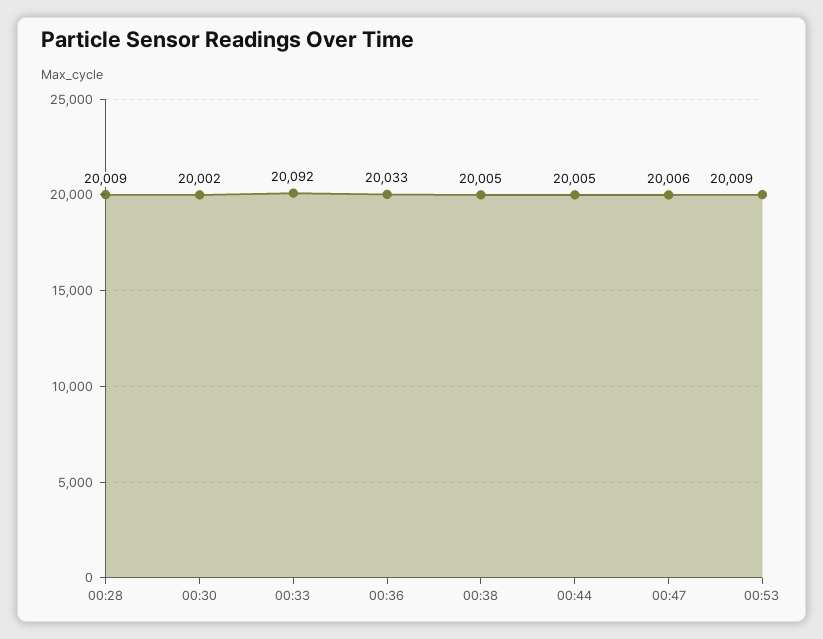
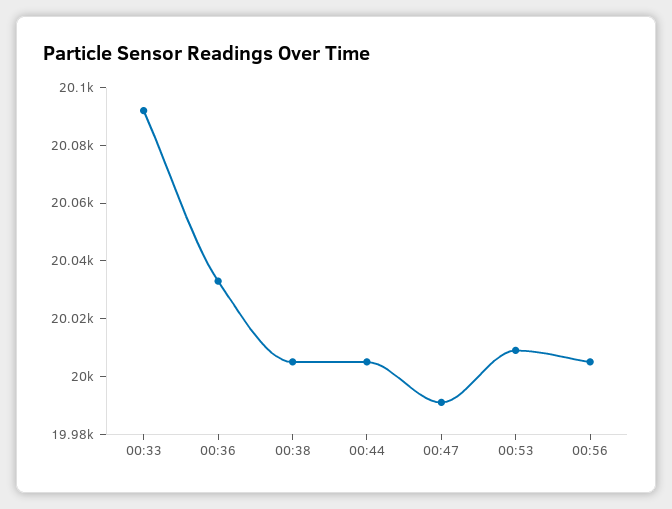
00:28: 20009 -> none
00:30: 20002 -> none
00:47: 20006 -> 19990
00:56: none -> 20005

